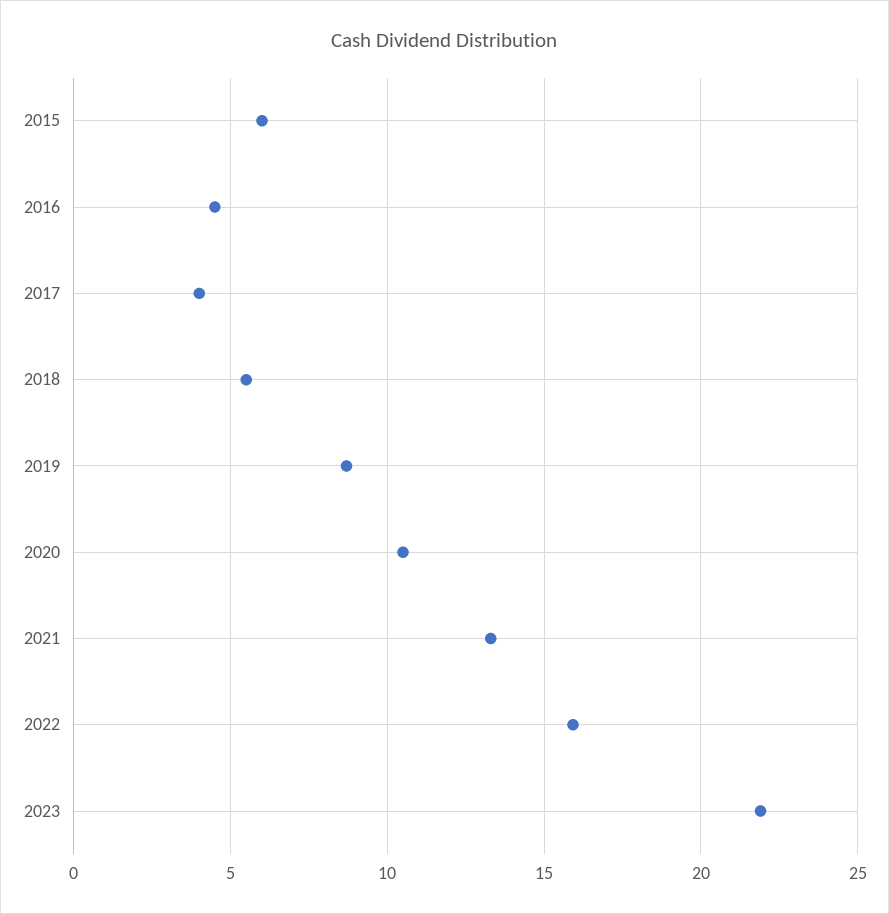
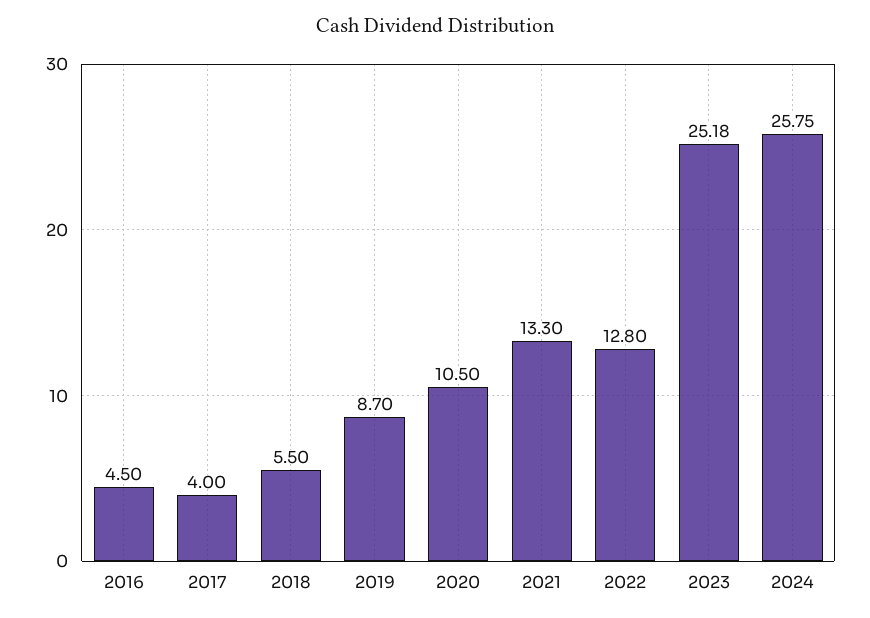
2015: 6 -> none
2022: 16 -> 12.8
2023: 22 -> 25.18
2024: none -> 25.75

